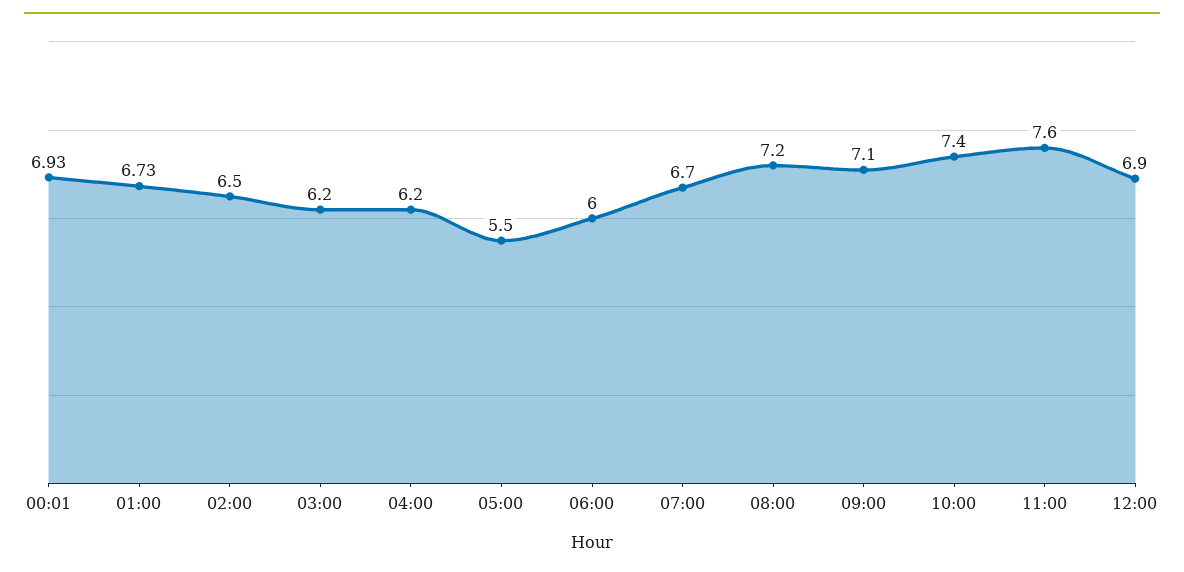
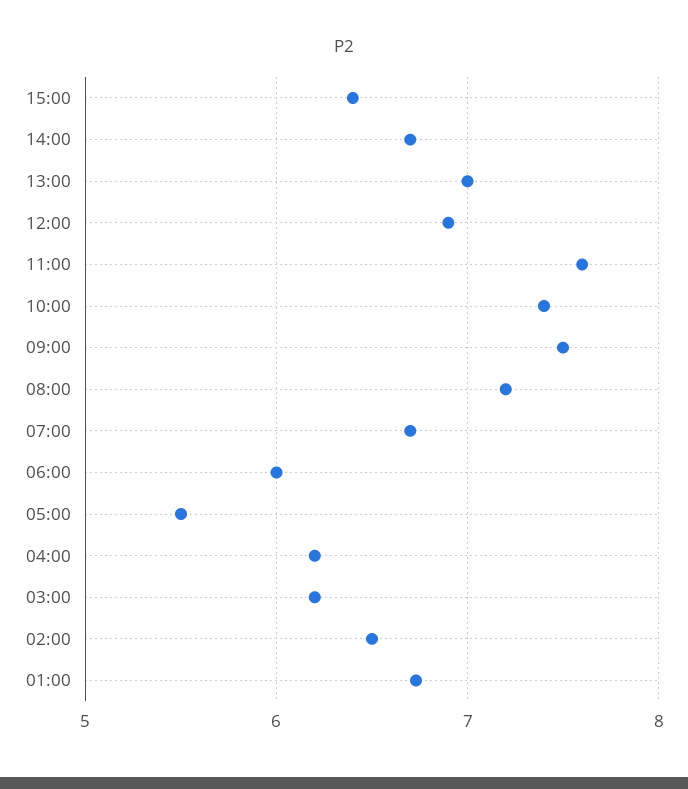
00:01: 6.93 -> none
09:00: 7.1 -> 7.5
15:00: none -> 6.4
14:00: none -> 6.7
13:00: none -> 7

